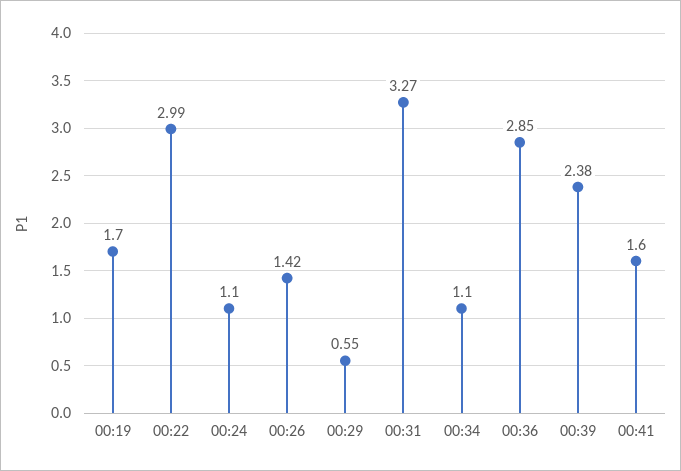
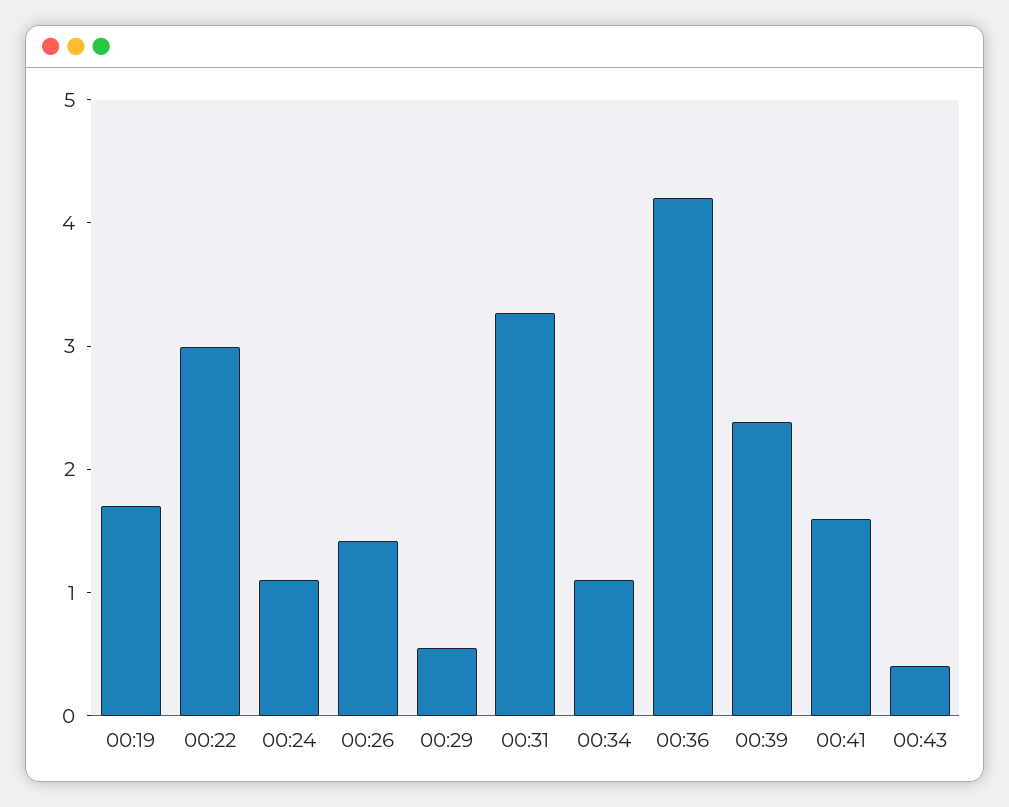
00:36: 2.85 -> 4.2
00:43: none -> 0.4

